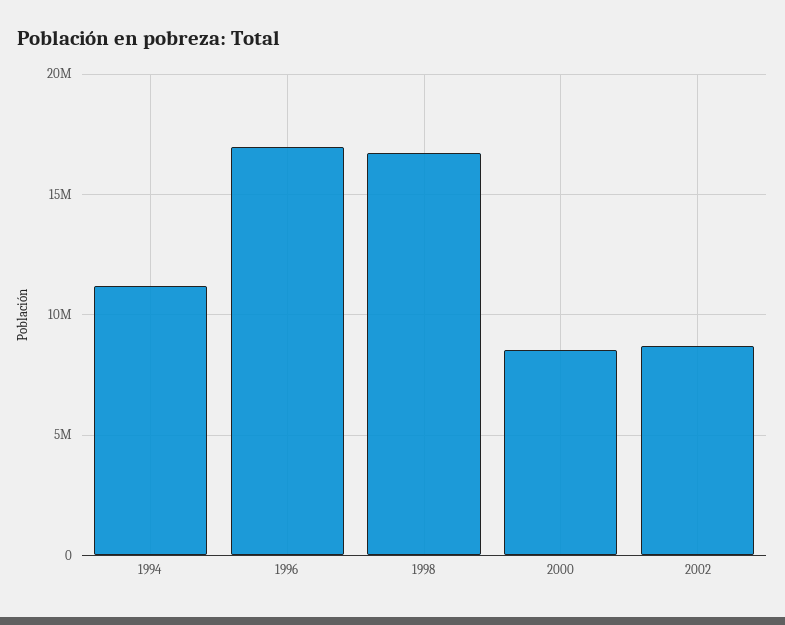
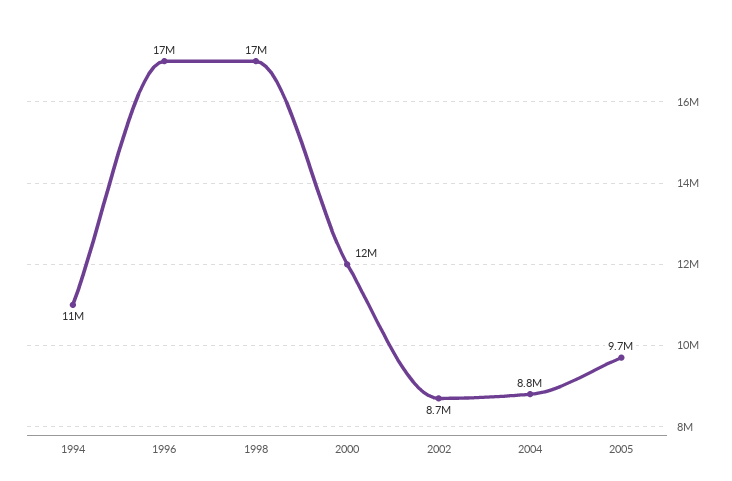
2000: 8500000 -> 12000000
2004: none -> 8800000
2005: none -> 9700000

